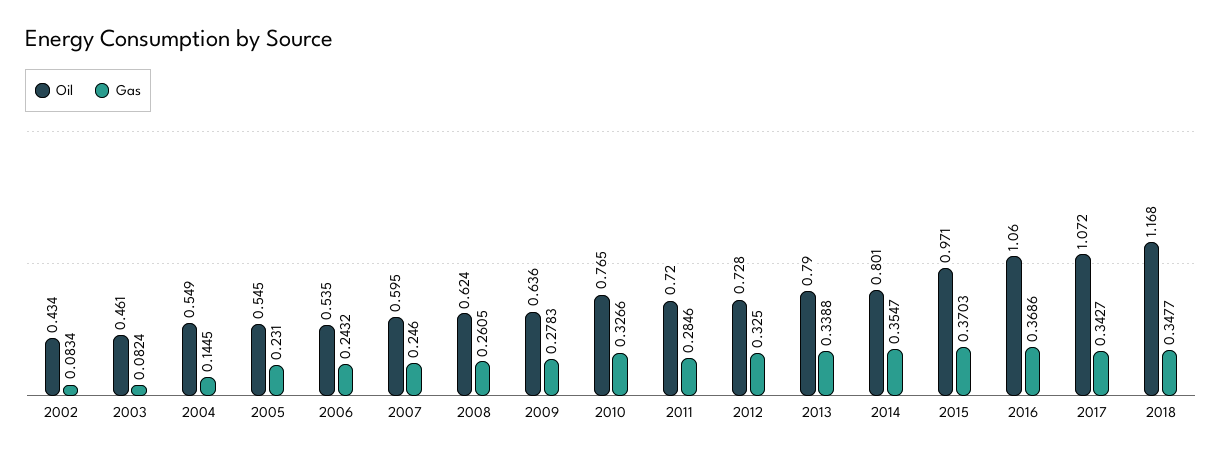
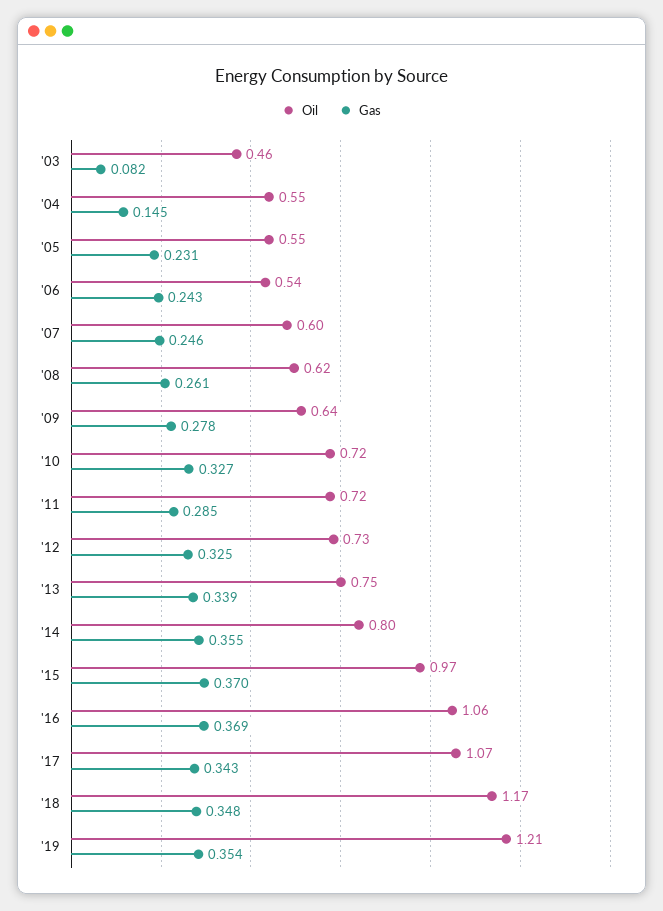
Oil, 2002: 0.434 -> none
Gas, 2002: 0.0834 -> none
Oil, 2010: 0.765 -> 0.72
Oil, 2013: 0.79 -> 0.75
Oil, '19: none -> 1.21
Gas, '19: none -> 0.354

